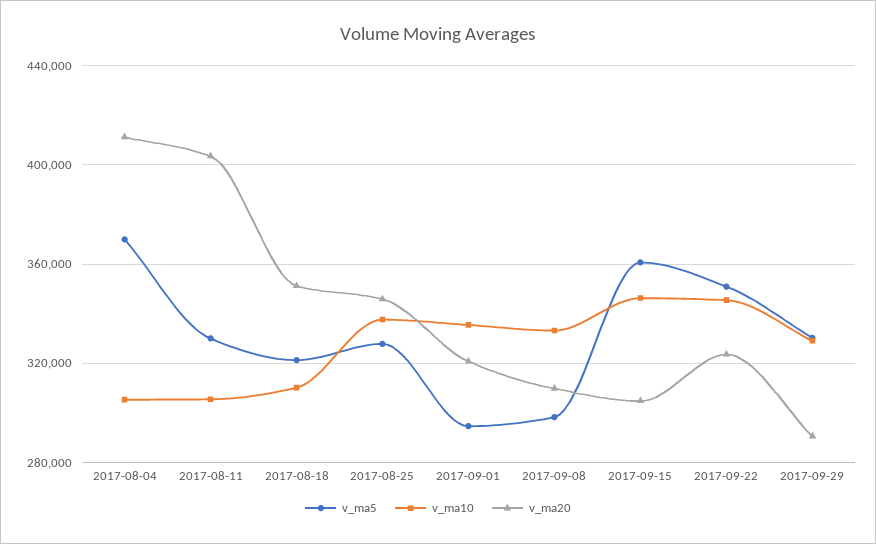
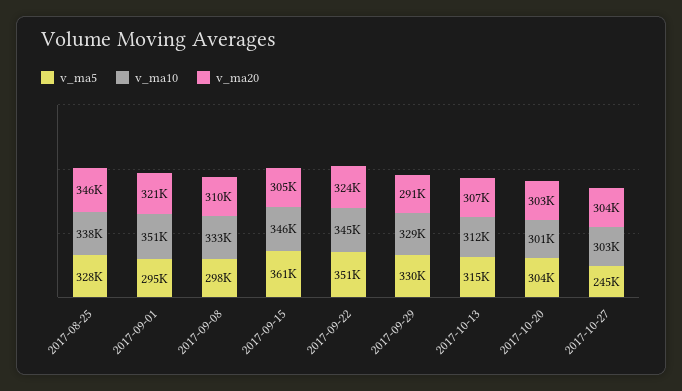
v_ma5, 2017-08-04: 370000 -> none
v_ma10, 2017-08-04: 305000 -> none
v_ma20, 2017-08-04: 410000 -> none
v_ma5, 2017-08-11: 330000 -> none
v_ma10, 2017-08-11: 305000 -> none
v_ma20, 2017-08-11: 405000 -> none
v_ma5, 2017-08-18: 320000 -> none
v_ma10, 2017-08-18: 310000 -> none
v_ma20, 2017-08-18: 350000 -> none
v_ma10, 2017-09-01: 335000 -> 351000
v_ma5, 2017-10-13: none -> 315000
v_ma10, 2017-10-13: none -> 312000
v_ma20, 2017-10-13: none -> 307000
v_ma5, 2017-10-20: none -> 304000
v_ma10, 2017-10-20: none -> 301000
v_ma20, 2017-10-20: none -> 303000
v_ma5, 2017-10-27: none -> 245000
v_ma10, 2017-10-27: none -> 303000
v_ma20, 2017-10-27: none -> 304000

